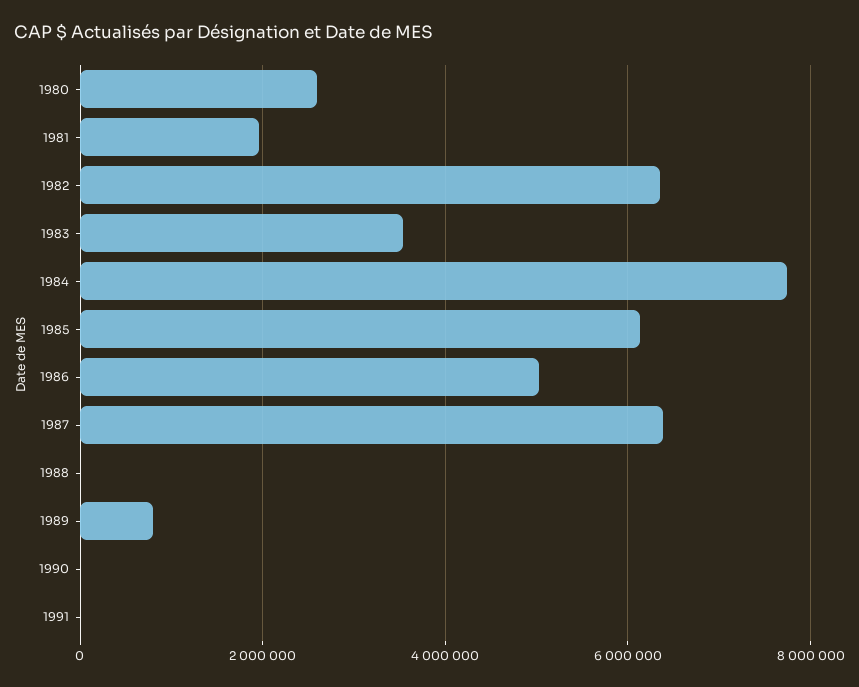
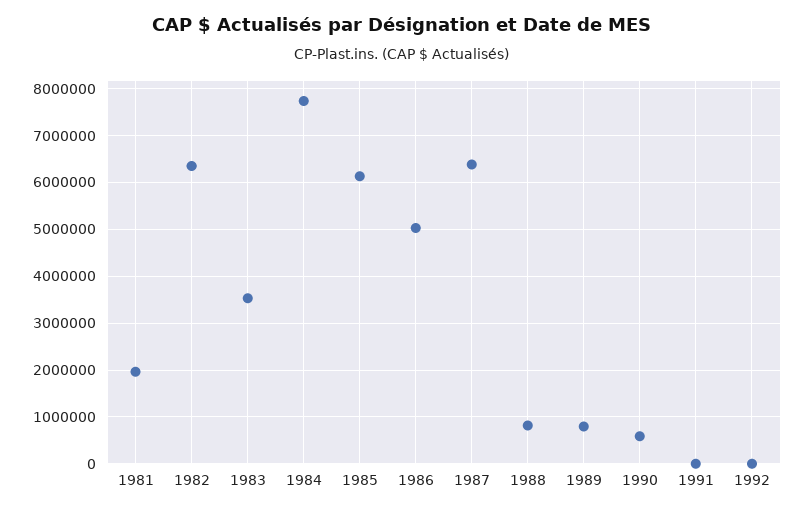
1980: 2600000 -> none
1988: 0 -> 800000
1990: 0 -> 600000
1992: none -> 0

